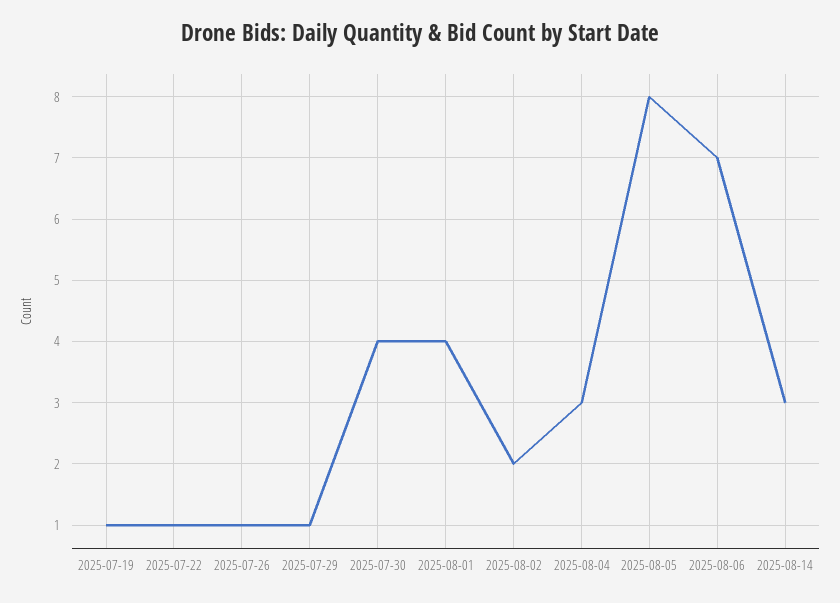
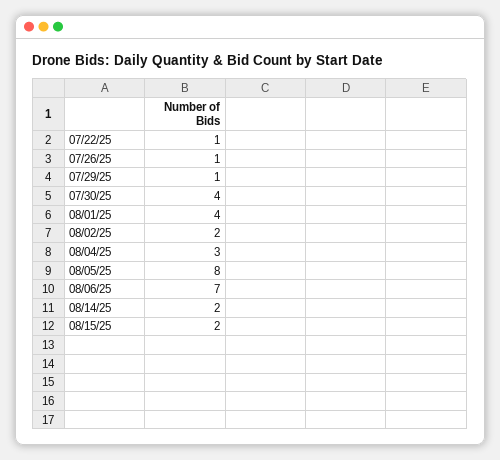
2025-07-19: 1 -> none
2025-08-14: 3 -> 2
08/15/25: none -> 2

